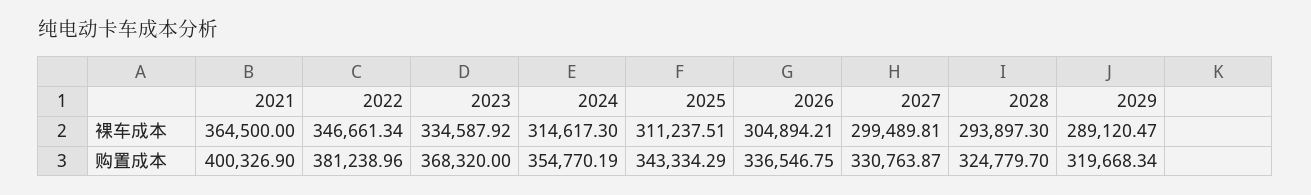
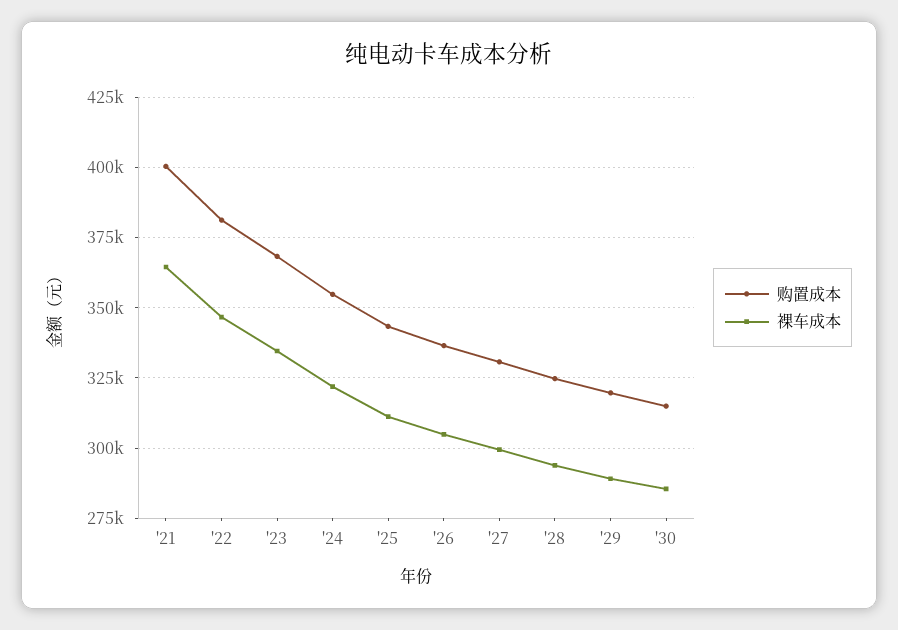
裸车成本, 2024: 314617.3 -> 322500
购置成本, '30: none -> 315000
裸车成本, '30: none -> 285000

